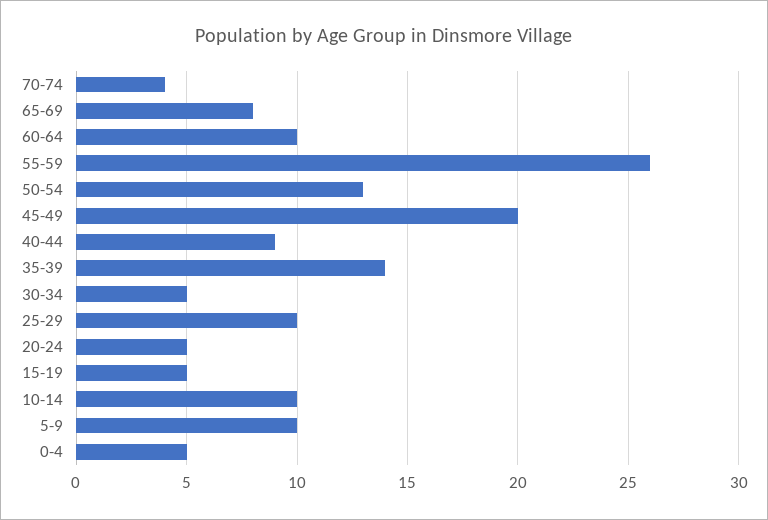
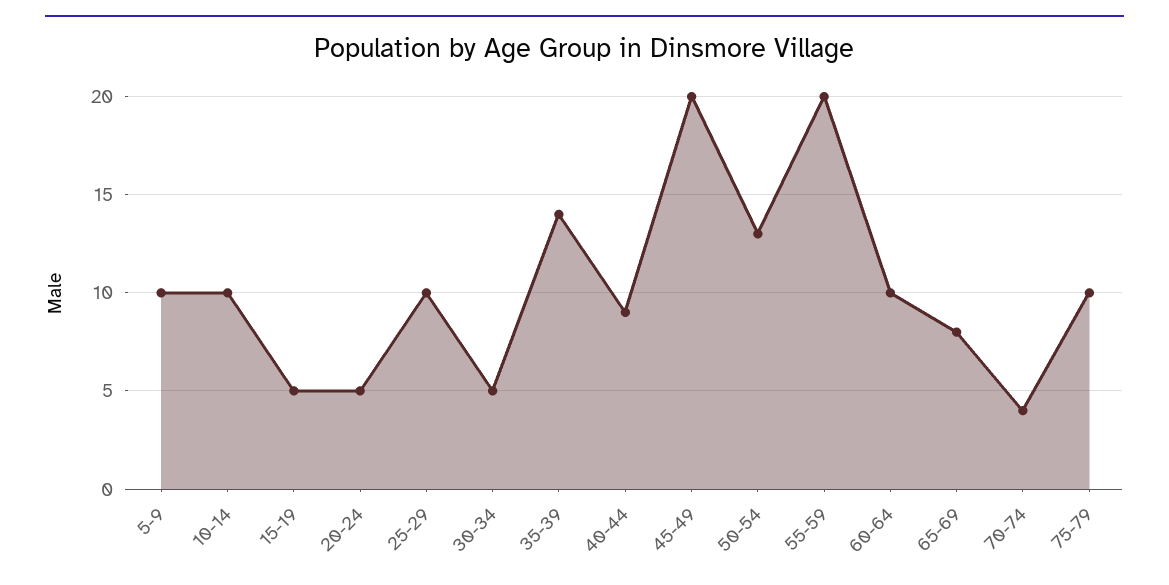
55-59: 26 -> 20
0-4: 5 -> none
75-79: none -> 10

